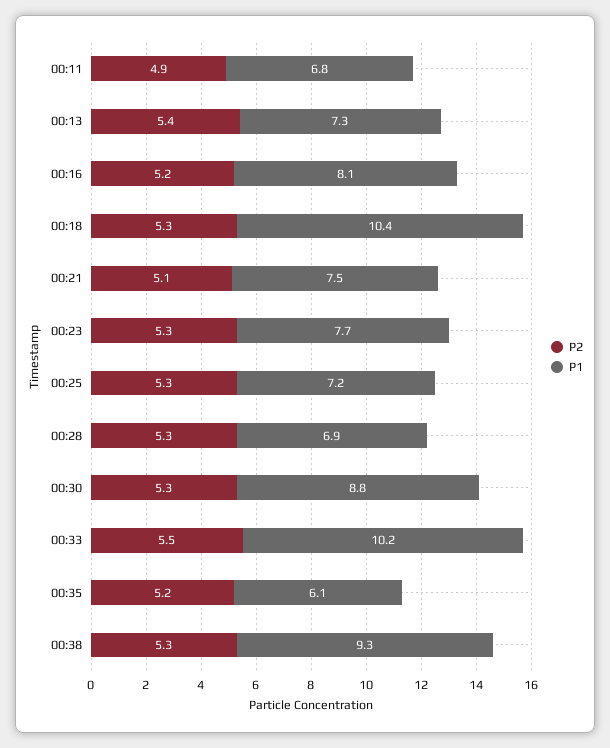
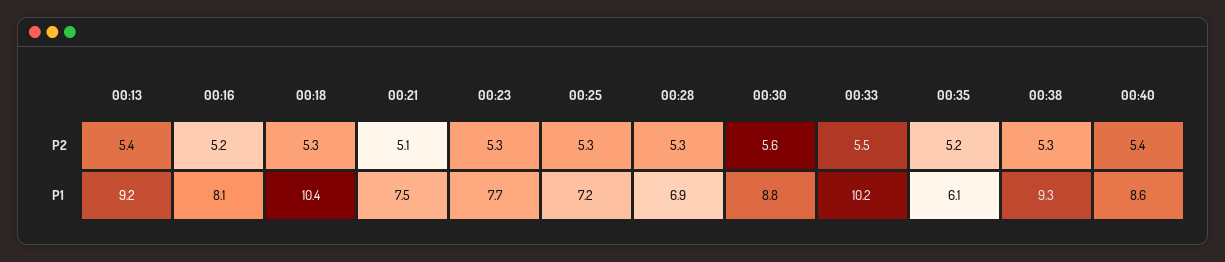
P2, 00:11: 4.9 -> none
P1, 00:11: 6.8 -> none
P1, 00:13: 7.3 -> 9.2
P2, 00:30: 5.3 -> 5.6
P2, 00:40: none -> 5.4
P1, 00:40: none -> 8.6

